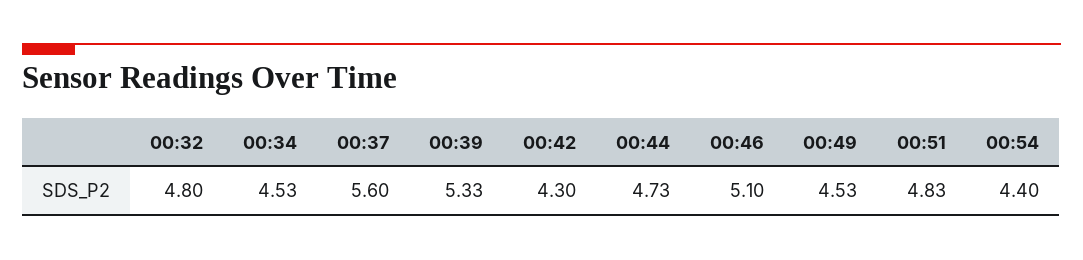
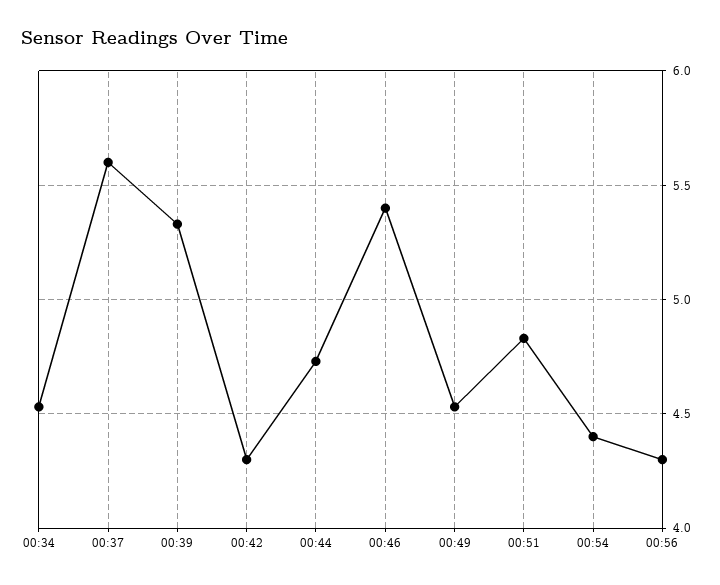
00:32: 4.8 -> none
00:46: 5.1 -> 5.4
00:56: none -> 4.3

